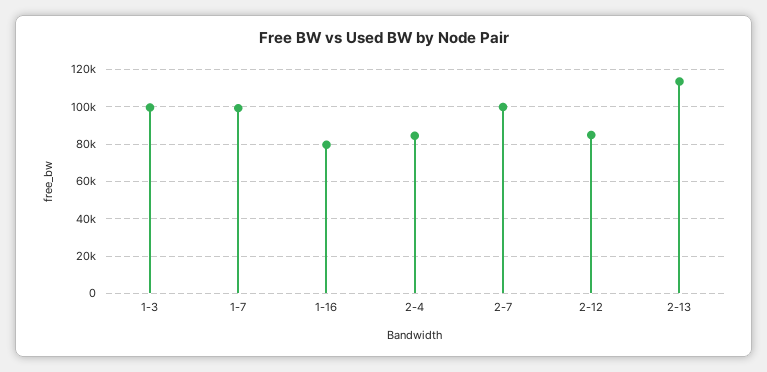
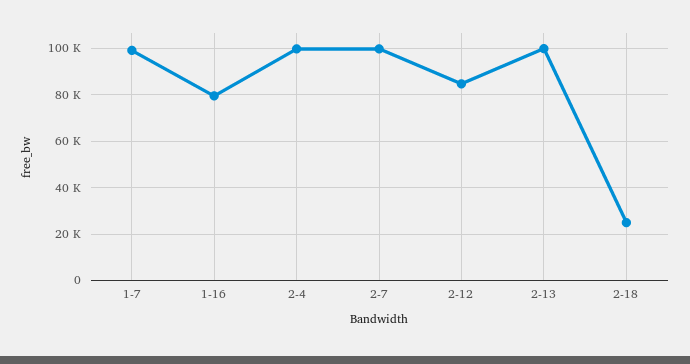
1-3: 100000 -> none
2-4: 85000 -> 100000
2-13: 115000 -> 100000
2-18: none -> 25000

